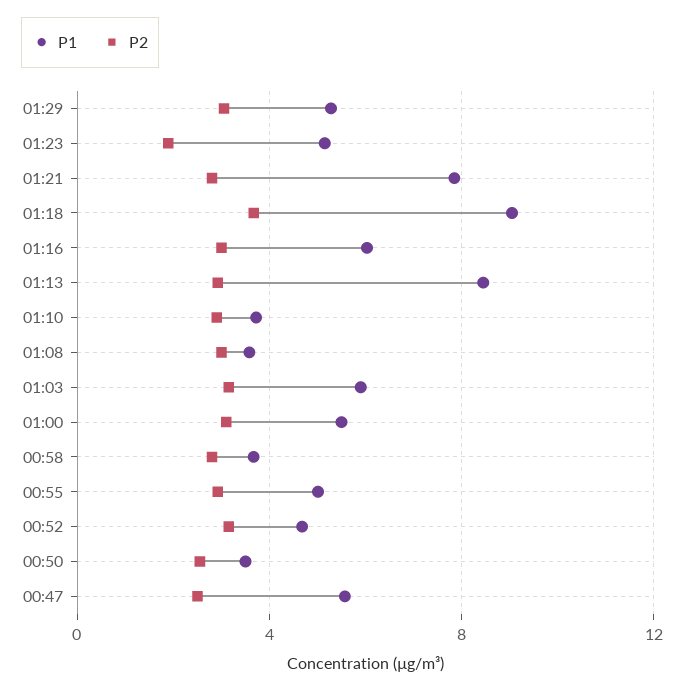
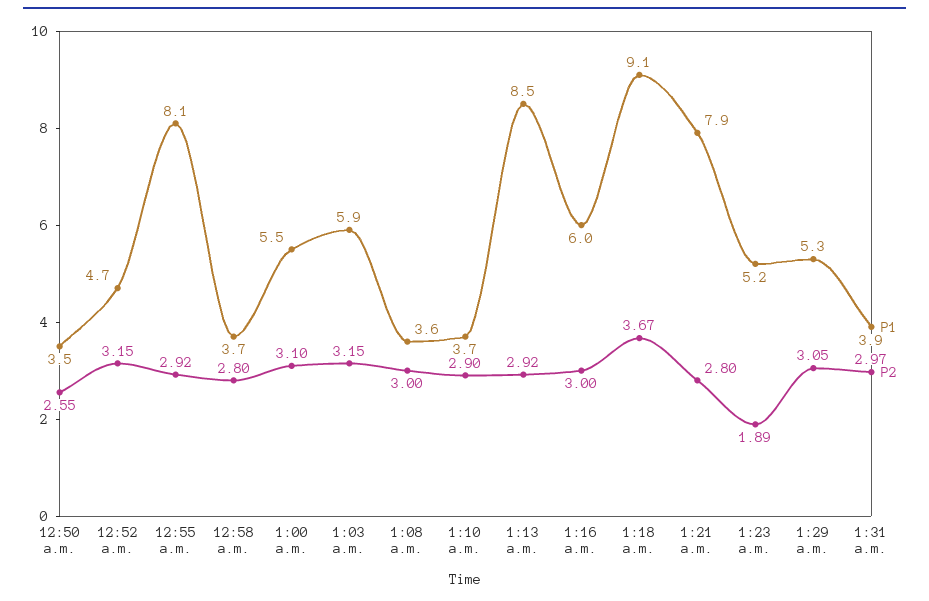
P1, 00:55: 5 -> 8.1
P1, 00:47: 5.5 -> none
P2, 00:47: 2.5 -> none
P1, 1:31 a.m.: none -> 3.9
P2, 1:31 a.m.: none -> 2.97

